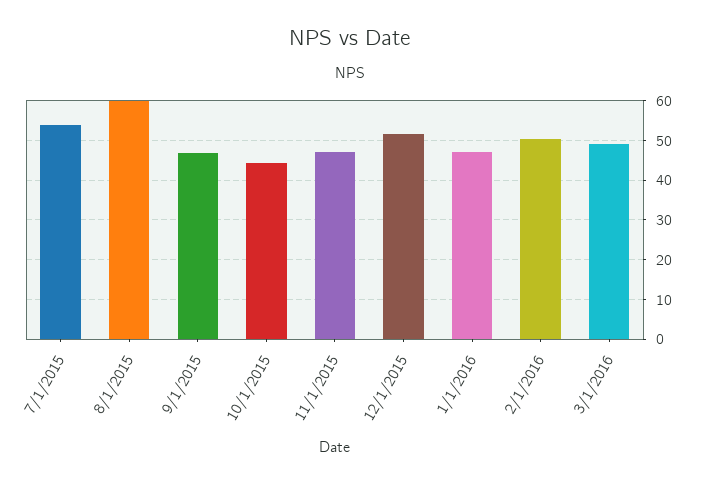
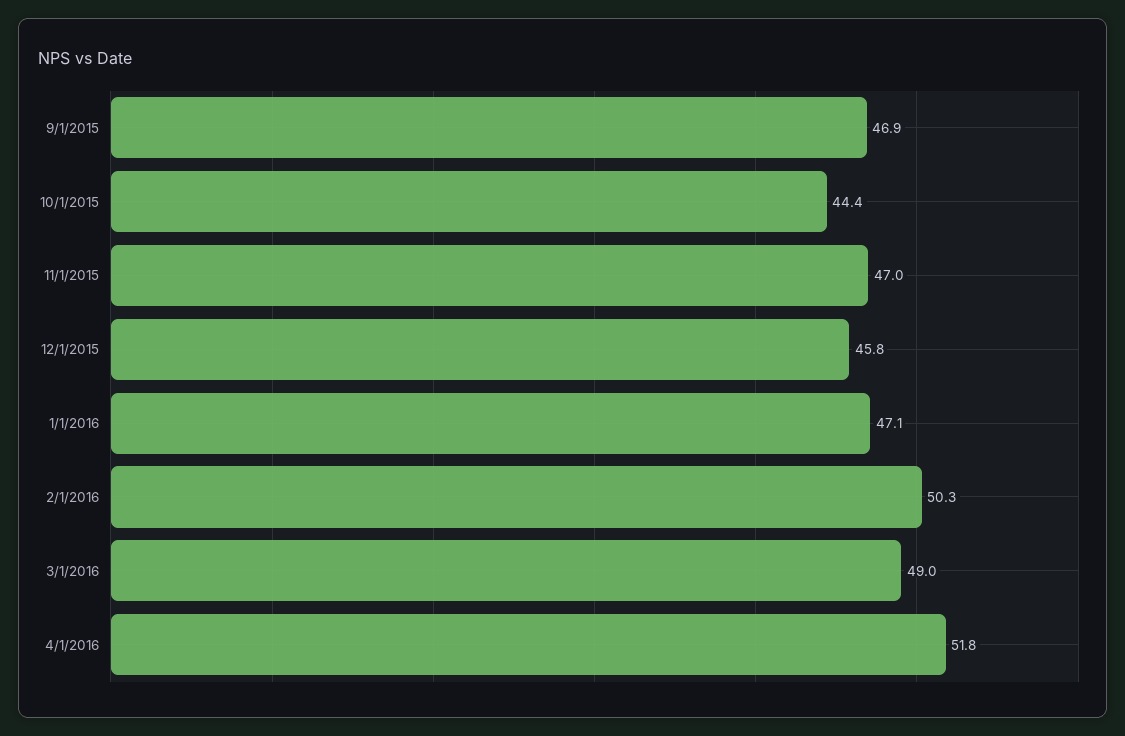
7/1/2015: 54 -> none
8/1/2015: 60 -> none
12/1/2015: 52 -> 45.8
4/1/2016: none -> 51.8

